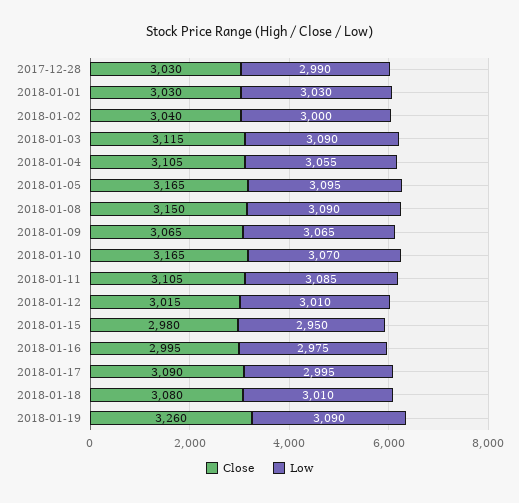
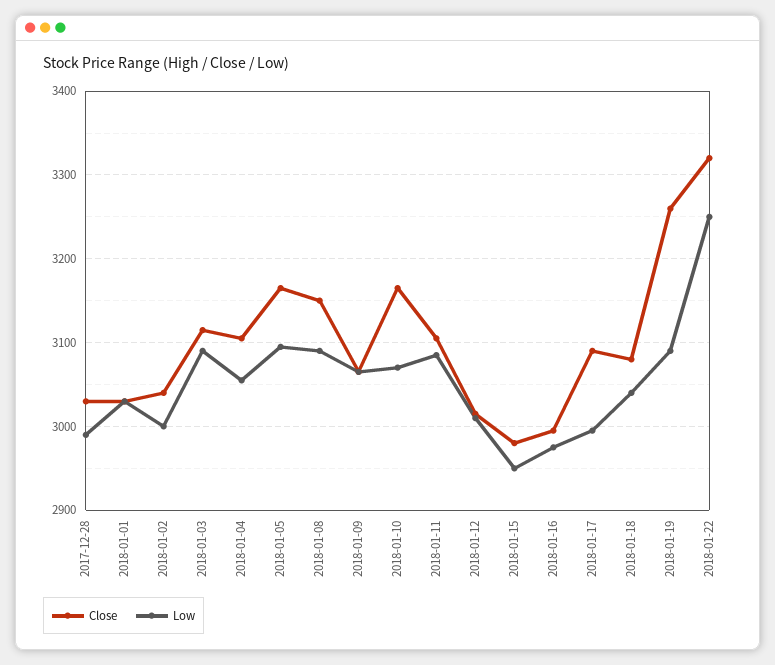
Low, 2018-01-18: 3010 -> 3040
Close, 2018-01-22: none -> 3320
Low, 2018-01-22: none -> 3250

